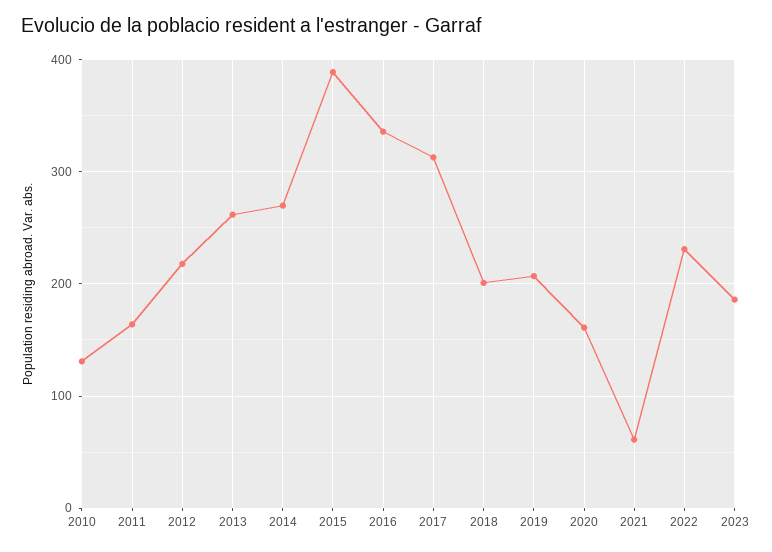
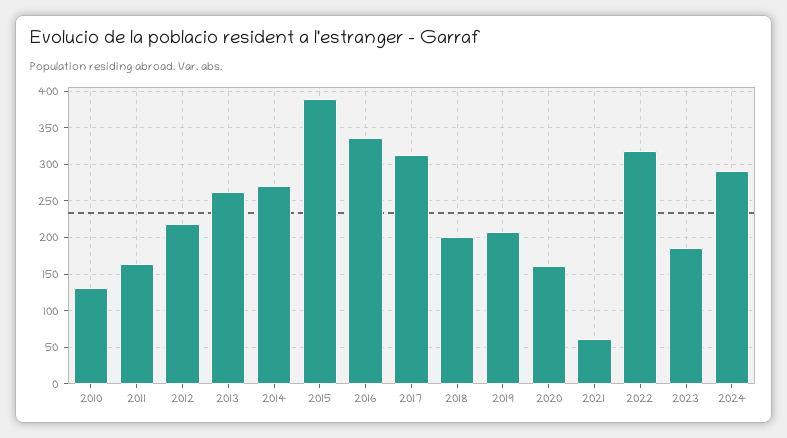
2022: 230 -> 320
2024: none -> 290

